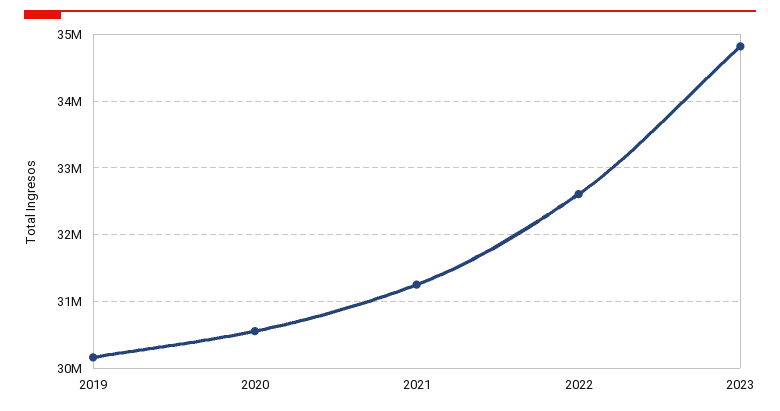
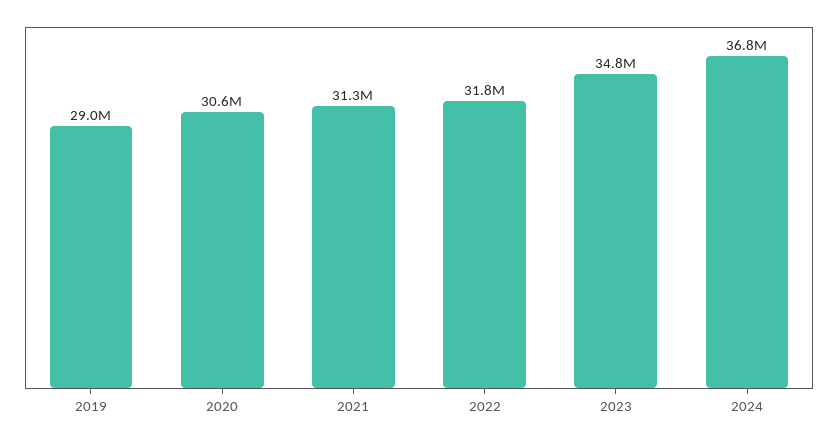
2019: 30200000 -> 29000000
2022: 32600000 -> 31800000
2024: none -> 36800000

